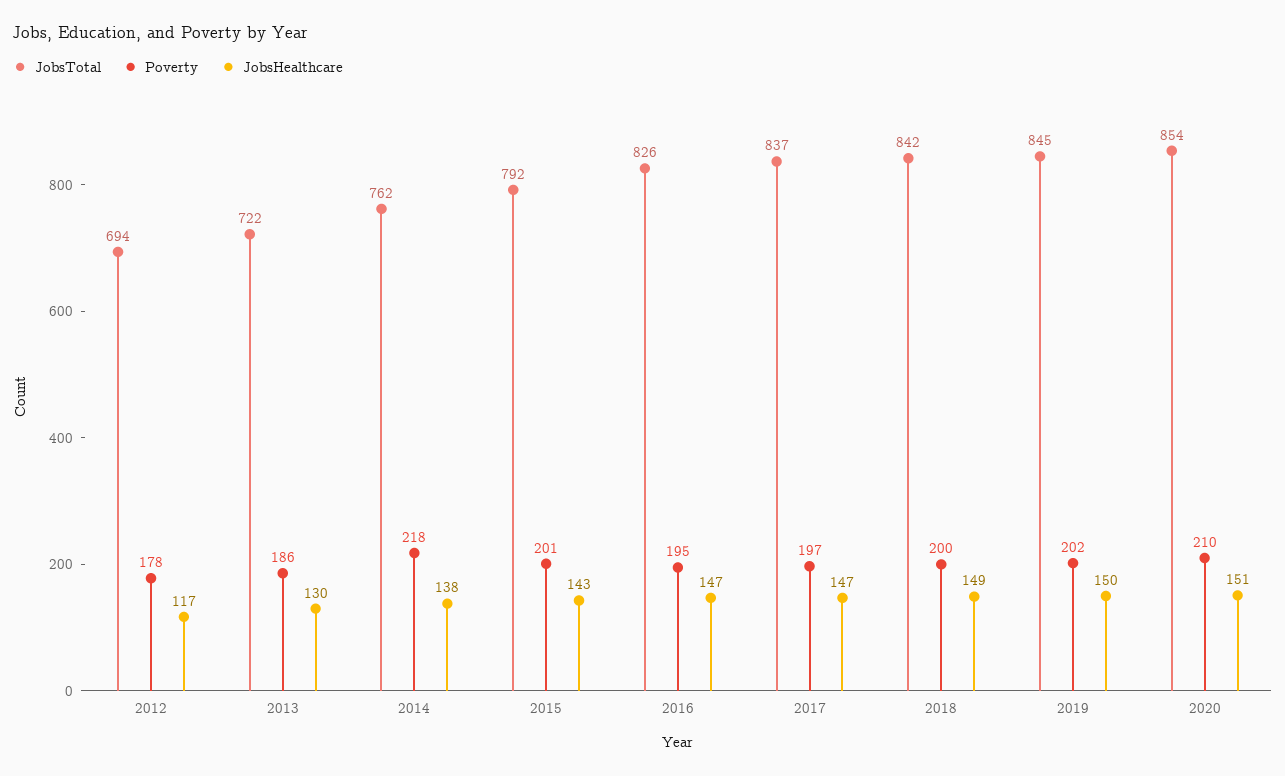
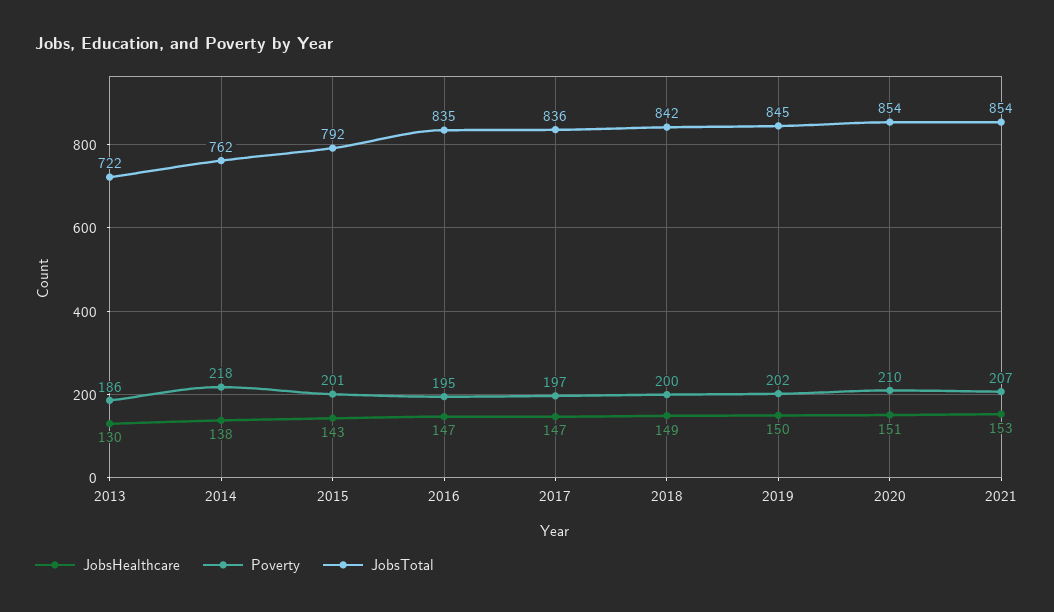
JobsTotal, 2012: 694 -> none
Poverty, 2012: 178 -> none
JobsHealthcare, 2012: 117 -> none
JobsTotal, 2016: 826 -> 835
JobsTotal, 2017: 837 -> 836
JobsHealthcare, 2021: none -> 153
Poverty, 2021: none -> 207
JobsTotal, 2021: none -> 854

